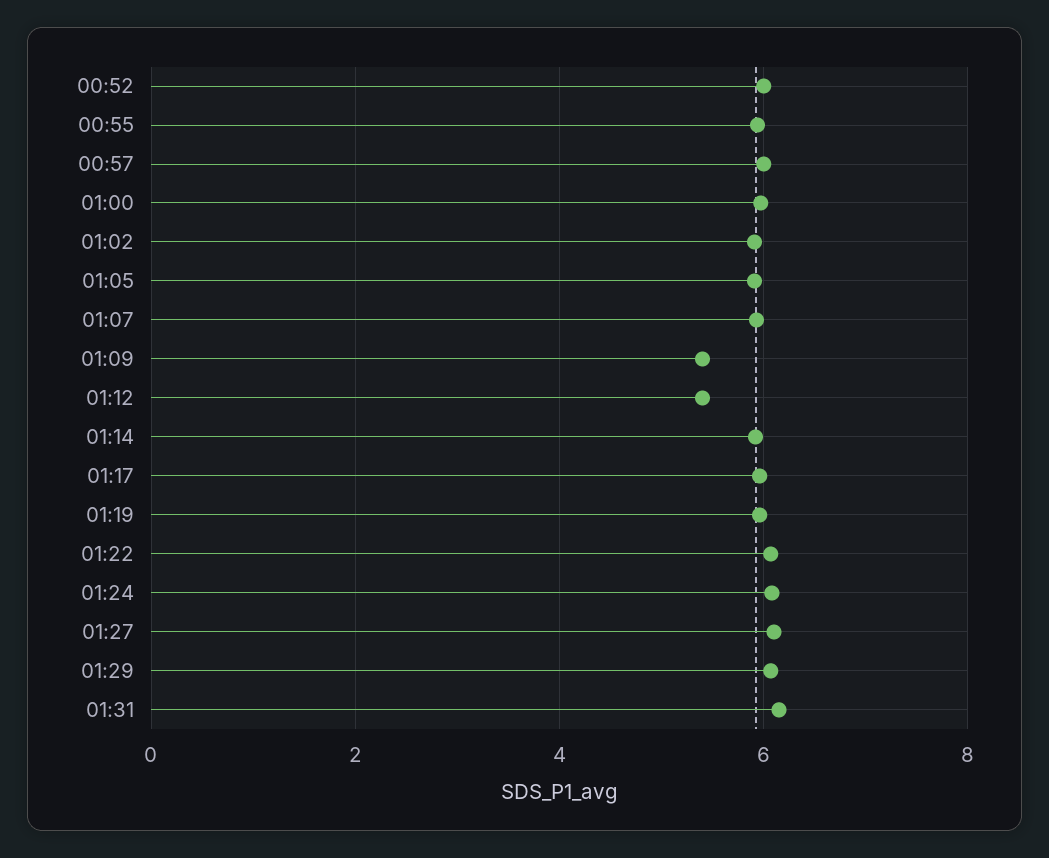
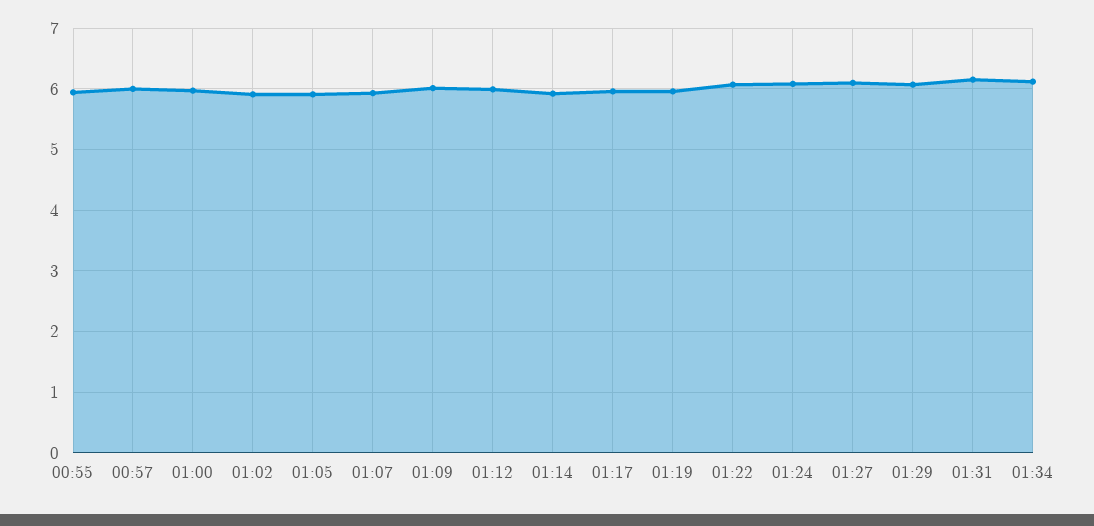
00:52: 6 -> none
01:09: 5.4 -> 6
01:12: 5.4 -> 6
01:34: none -> 6.1

